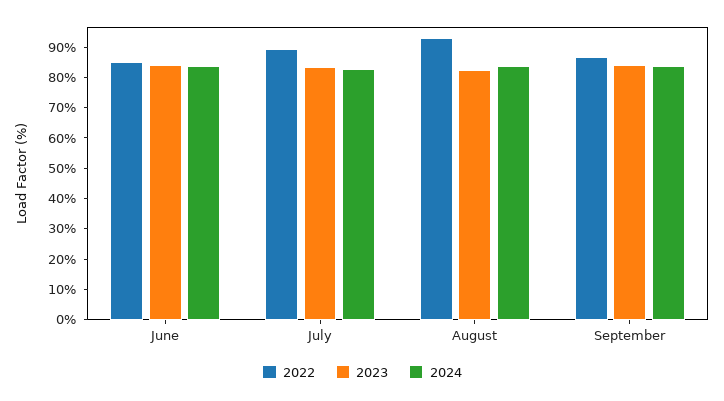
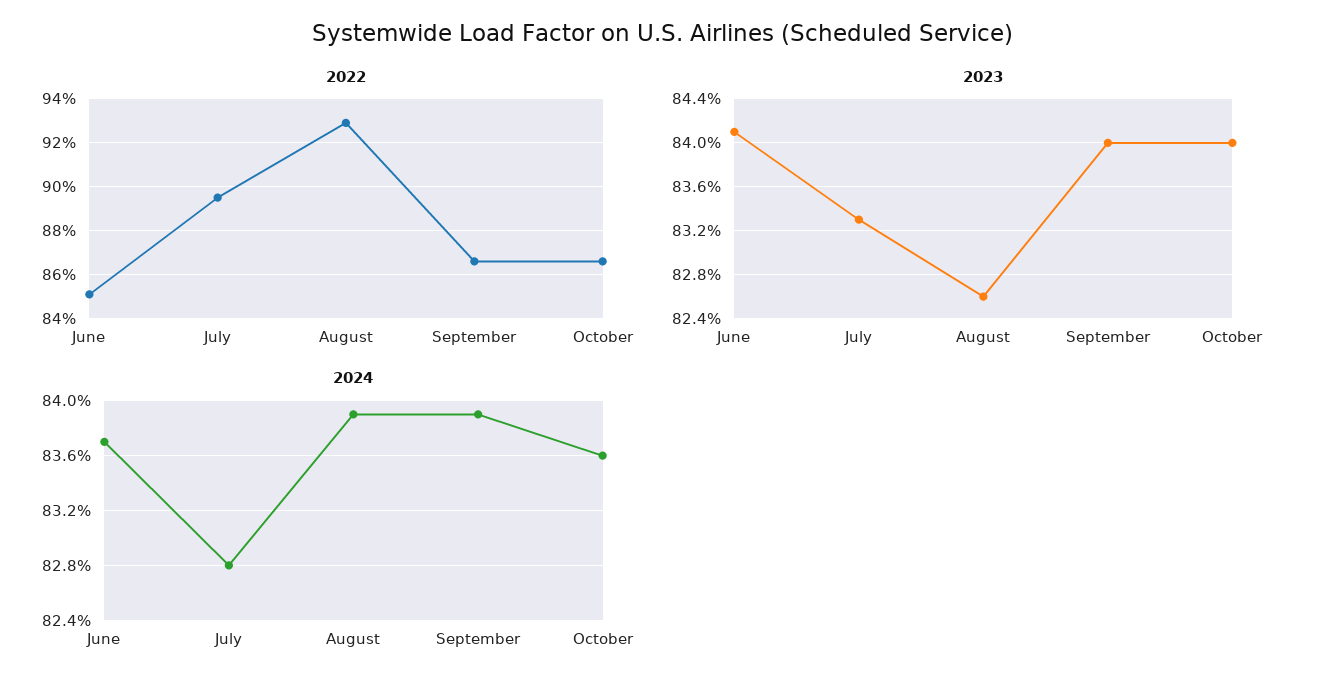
2022, October: none -> 86.5
2023, October: none -> 84
2024, October: none -> 83.6

